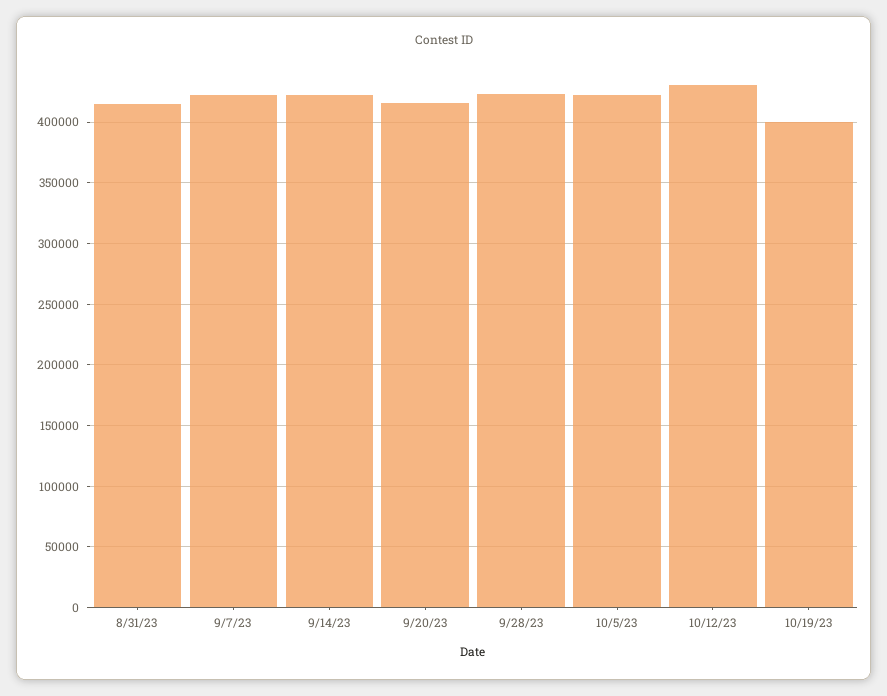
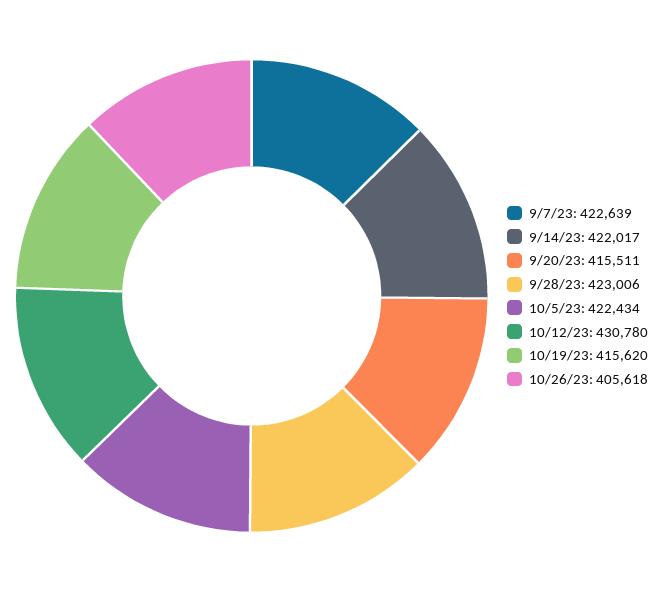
8/31/23: 415000 -> none
10/19/23: 400000 -> 415620
10/26/23: none -> 405618

